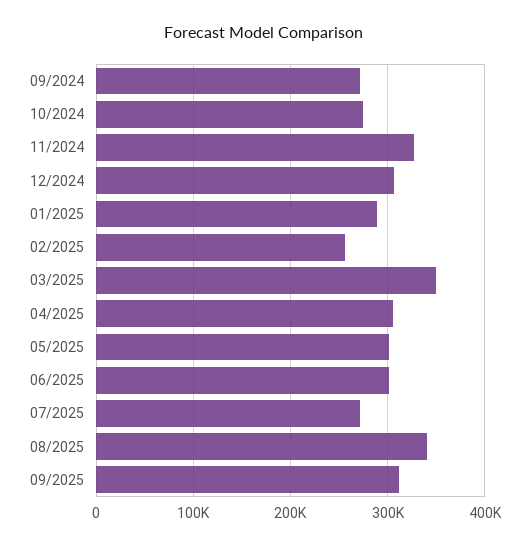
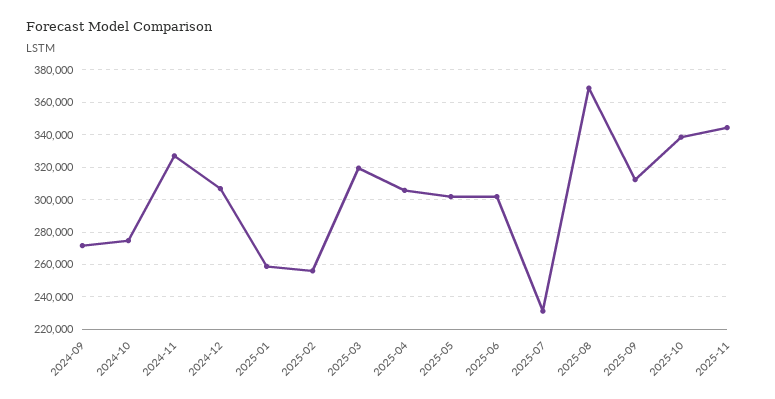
01/2025: 290000 -> 260000
03/2025: 350000 -> 320000
07/2025: 270000 -> 230000
08/2025: 340000 -> 370000
2025-10: none -> 340000
2025-11: none -> 345000

